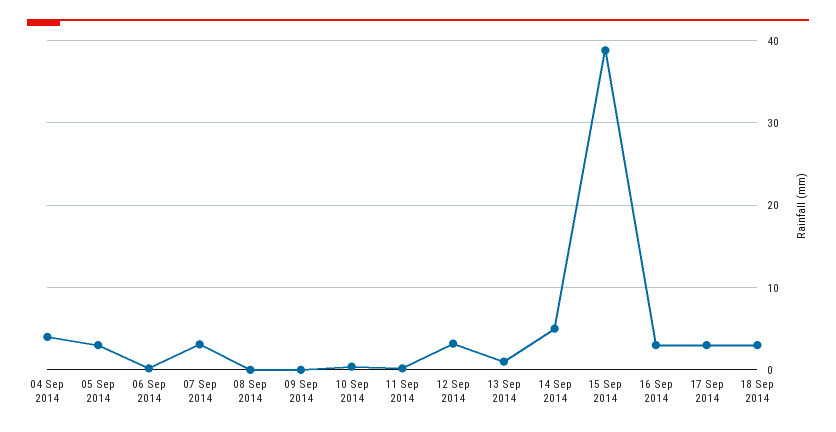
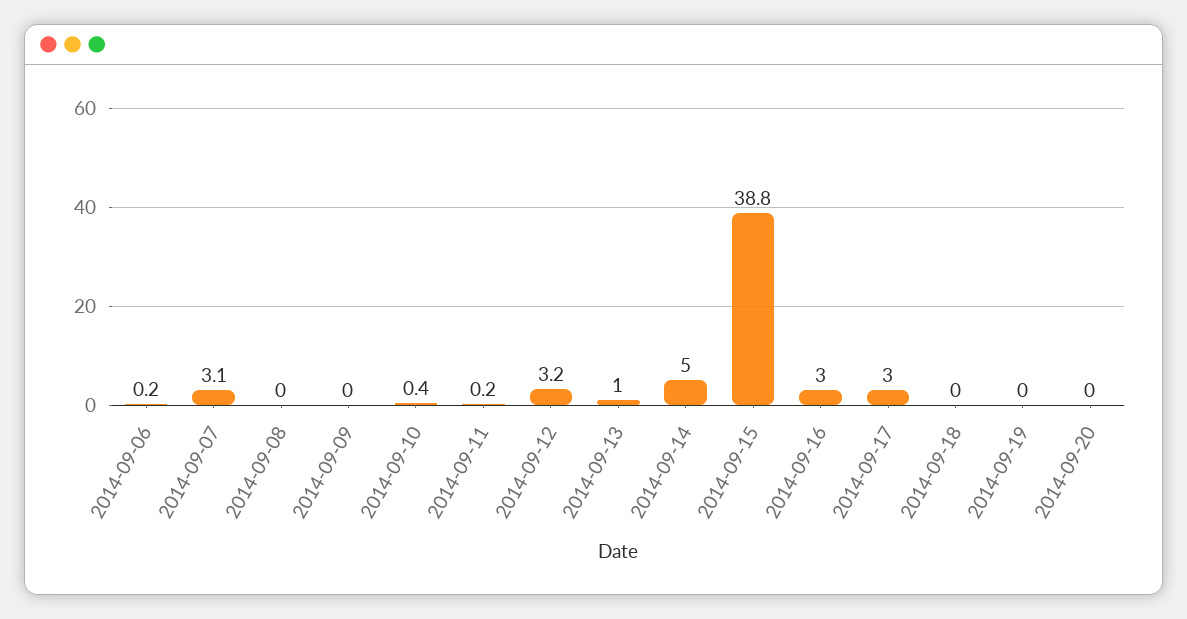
04 Sep 2014: 4 -> none
05 Sep 2014: 3 -> none
18 Sep 2014: 3 -> 0
2014-09-19: none -> 0
2014-09-20: none -> 0

